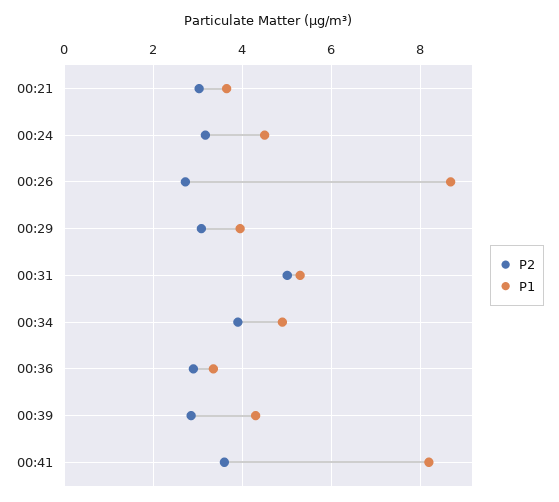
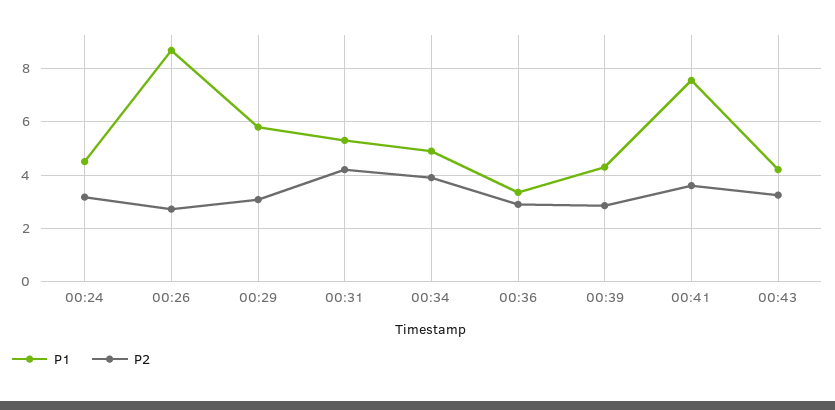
P2, 00:21: 3 -> none
P1, 00:21: 3.6 -> none
P1, 00:29: 4 -> 5.75
P2, 00:31: 5 -> 4.25
P1, 00:41: 8.2 -> 7.5
P1, 00:43: none -> 4.25
P2, 00:43: none -> 3.25

